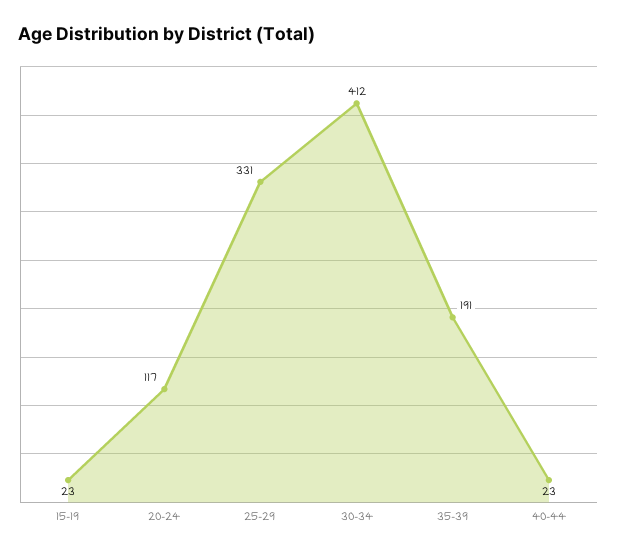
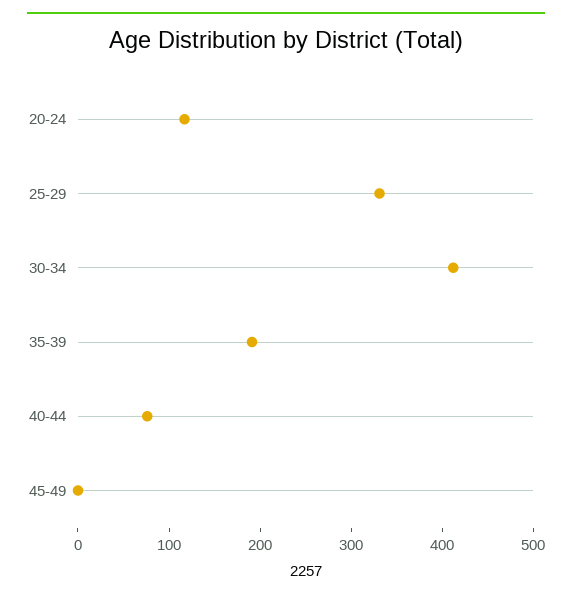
15-19: 23 -> none
40-44: 23 -> 80
45-49: none -> 0

